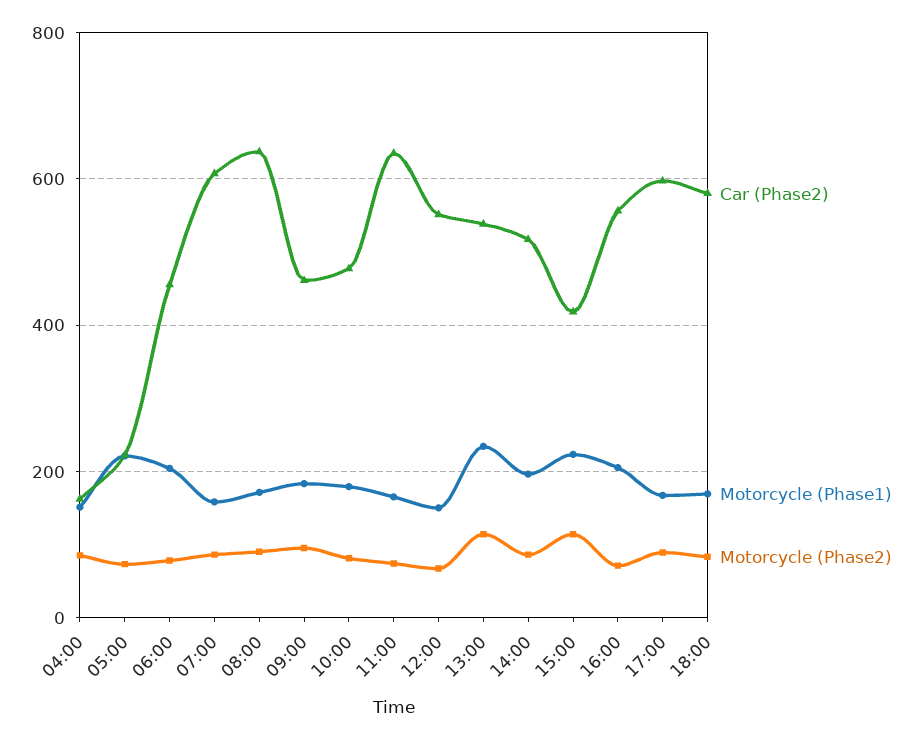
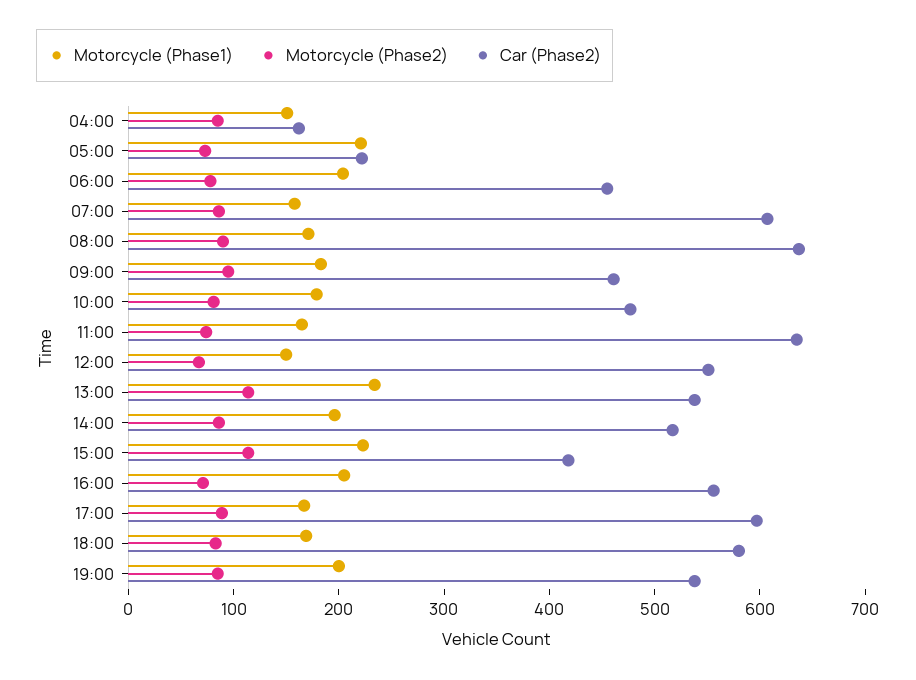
Motorcycle (Phase1), 19:00: none -> 200
Motorcycle (Phase2), 19:00: none -> 80
Car (Phase2), 19:00: none -> 540

